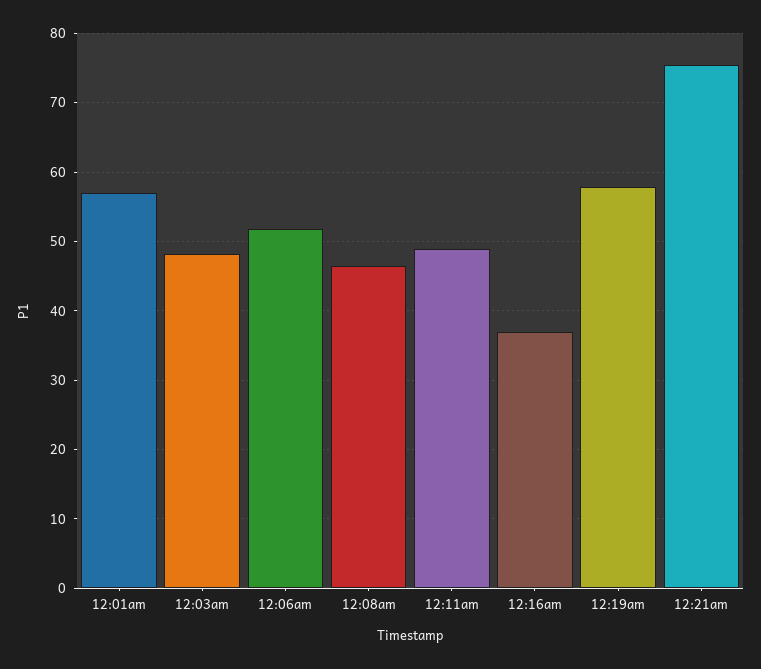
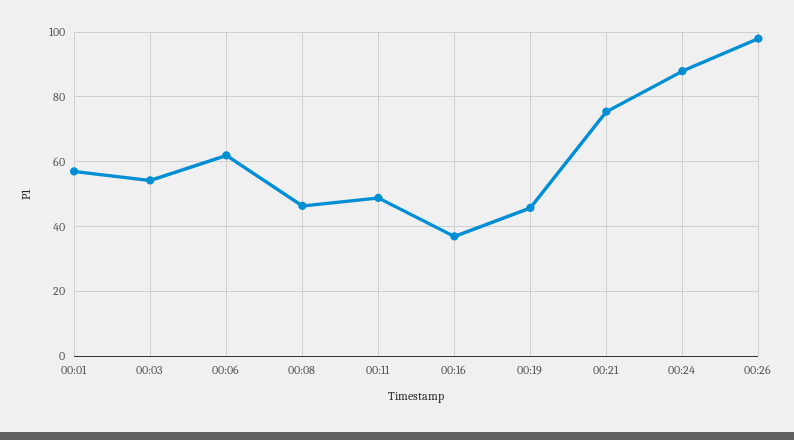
12:03am: 48 -> 54
12:06am: 52 -> 62
12:19am: 58 -> 46
00:24: none -> 88
00:26: none -> 98

